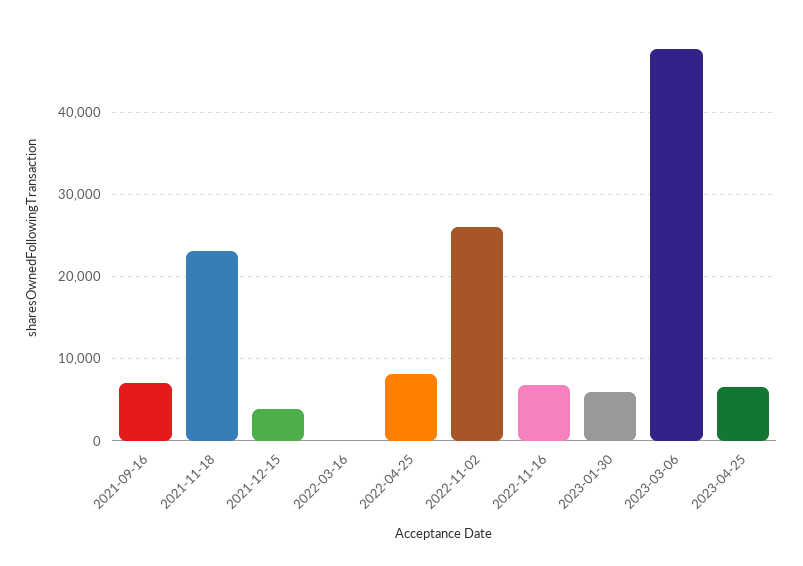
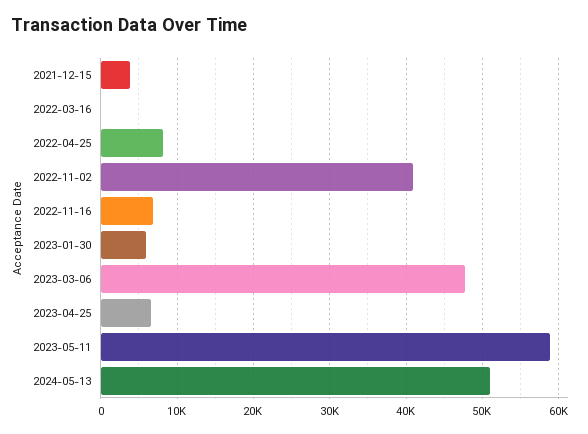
2021-09-16: 7000 -> none
2021-11-18: 23000 -> none
2022-11-02: 26000 -> 41000
2023-05-11: none -> 59000
2024-05-13: none -> 51000

